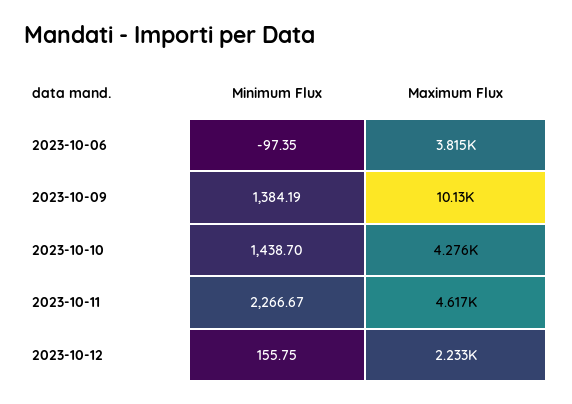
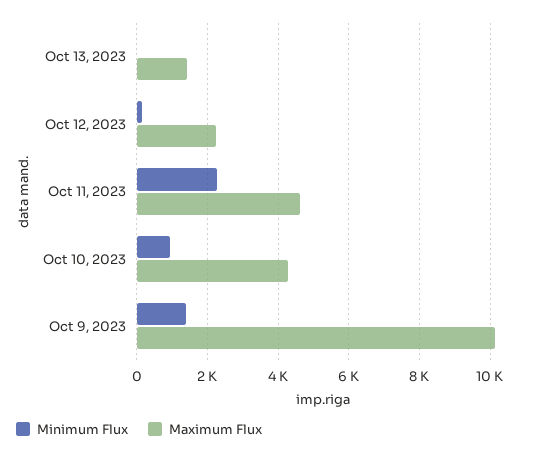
Minimum Flux, 2023-10-06: -97.35 -> none
Maximum Flux, 2023-10-06: 3815 -> none
Minimum Flux, 2023-10-10: 1438.7 -> 1000
Minimum Flux, Oct 13, 2023: none -> 0
Maximum Flux, Oct 13, 2023: none -> 1400

